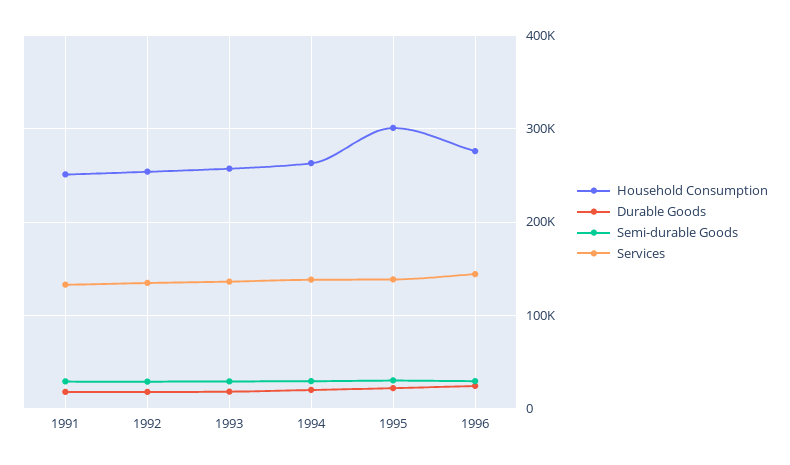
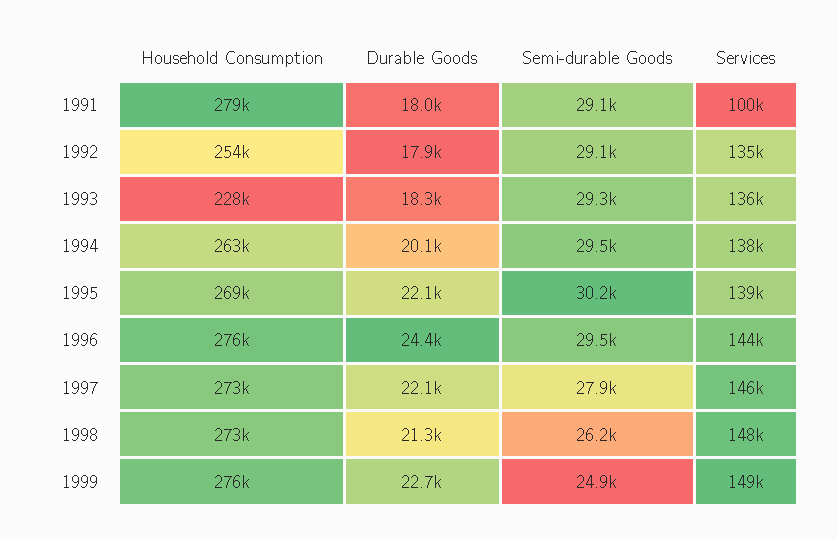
Household Consumption, 1991: 250000 -> 279000
Services, 1991: 130000 -> 100000
Household Consumption, 1993: 260000 -> 228000
Household Consumption, 1995: 300000 -> 269000
Household Consumption, 1997: none -> 273000
Durable Goods, 1997: none -> 22100
Semi-durable Goods, 1997: none -> 27900
Services, 1997: none -> 146000
Household Consumption, 1998: none -> 273000
Durable Goods, 1998: none -> 21300
Semi-durable Goods, 1998: none -> 26200
Services, 1998: none -> 148000
Household Consumption, 1999: none -> 276000
Durable Goods, 1999: none -> 22700
Semi-durable Goods, 1999: none -> 24900
Services, 1999: none -> 149000

